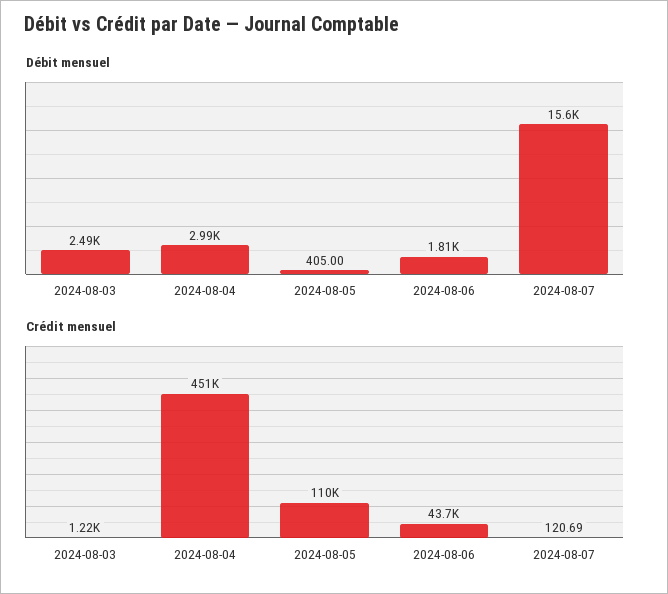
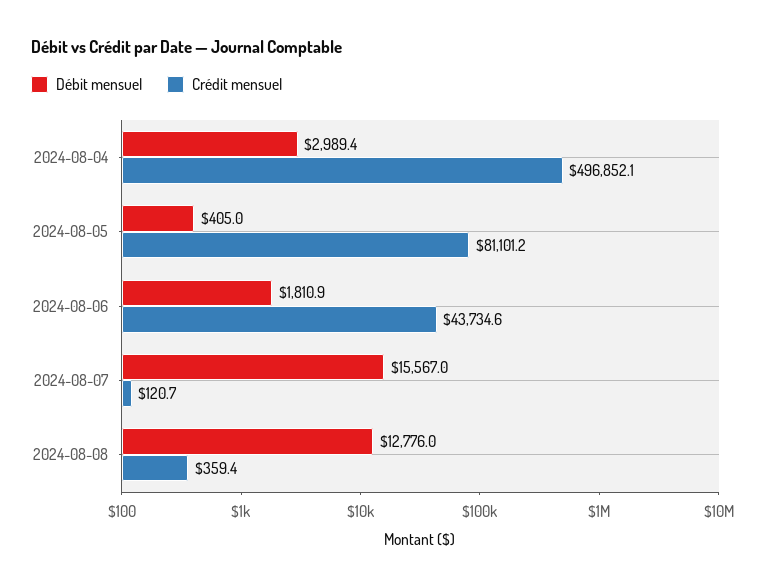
Débit mensuel, 2024-08-03: 2490 -> none
Crédit mensuel, 2024-08-03: 1220 -> none
Crédit mensuel, 2024-08-04: 451000 -> 496852.1
Crédit mensuel, 2024-08-05: 110000 -> 81101.2
Débit mensuel, 2024-08-08: none -> 12776
Crédit mensuel, 2024-08-08: none -> 359.4

